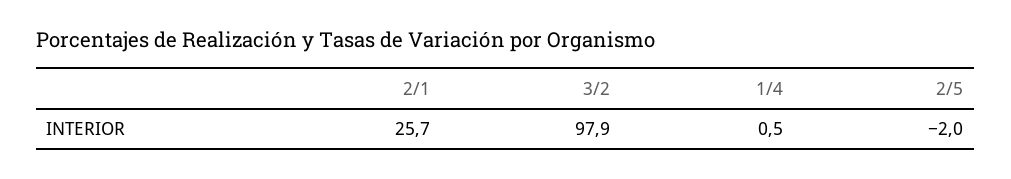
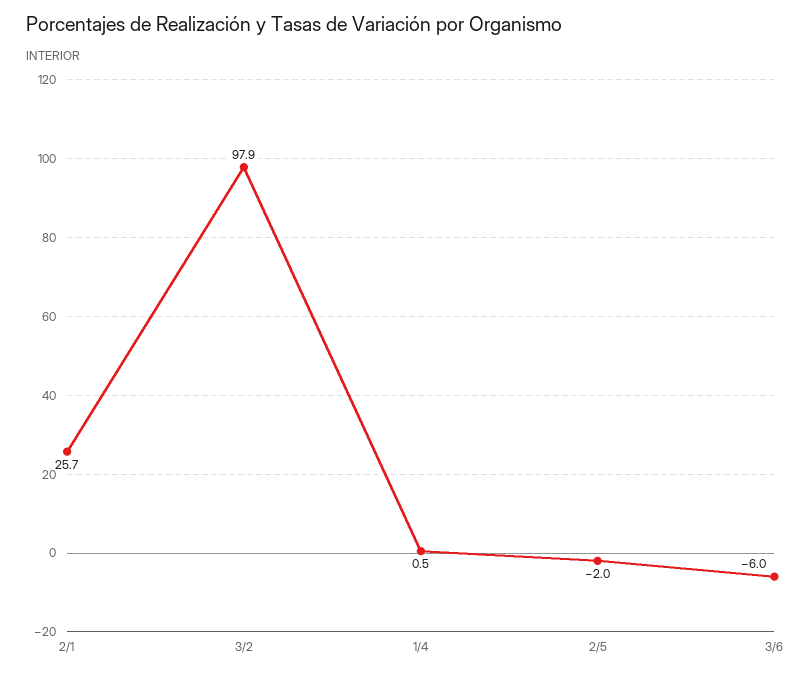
3/6: none -> -6

